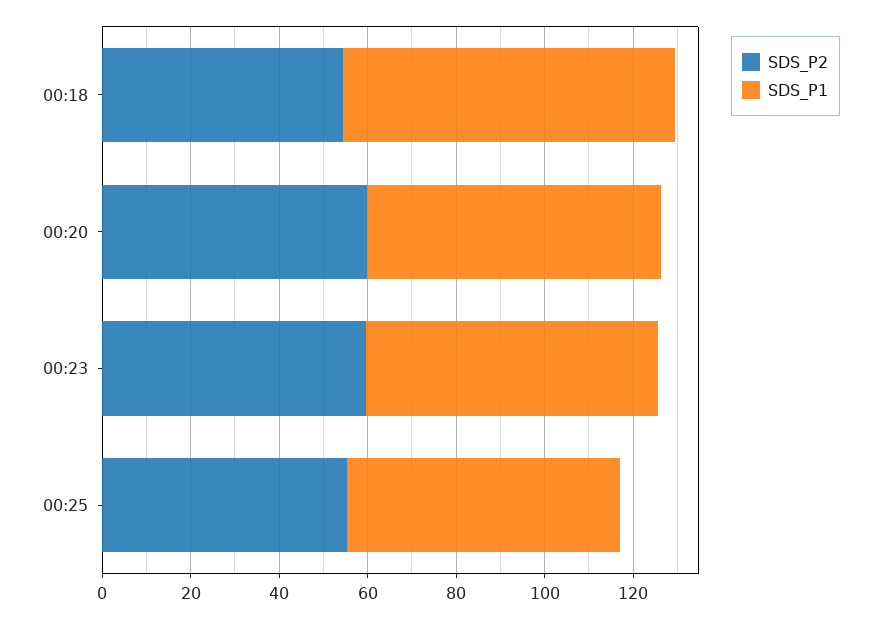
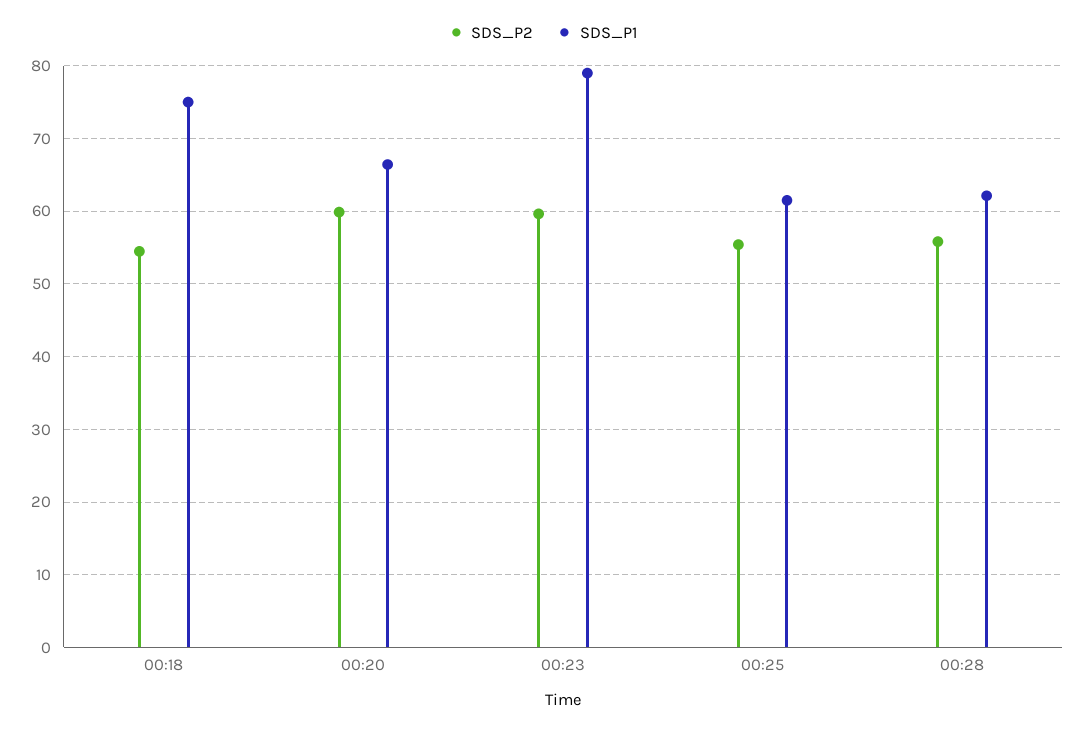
SDS_P1, 00:23: 65 -> 79
SDS_P2, 00:28: none -> 56
SDS_P1, 00:28: none -> 62

